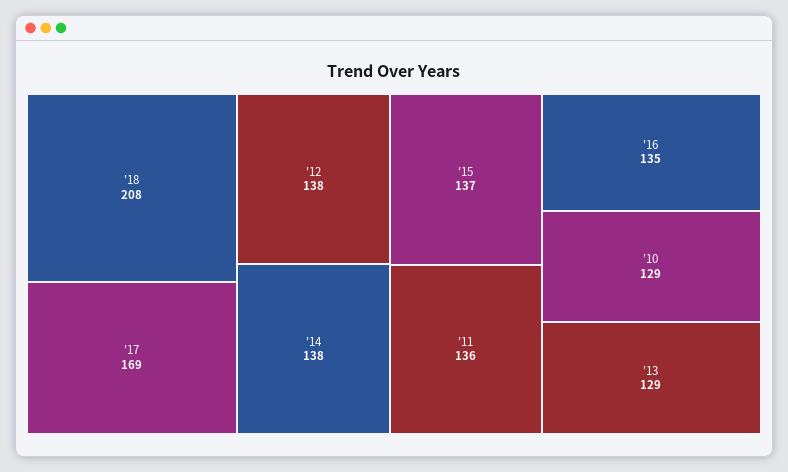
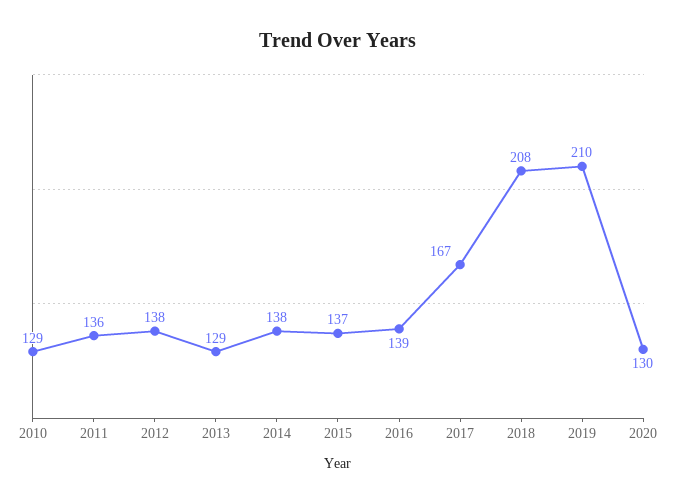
'17: 169 -> 167
'16: 135 -> 139
2019: none -> 210
2020: none -> 130

